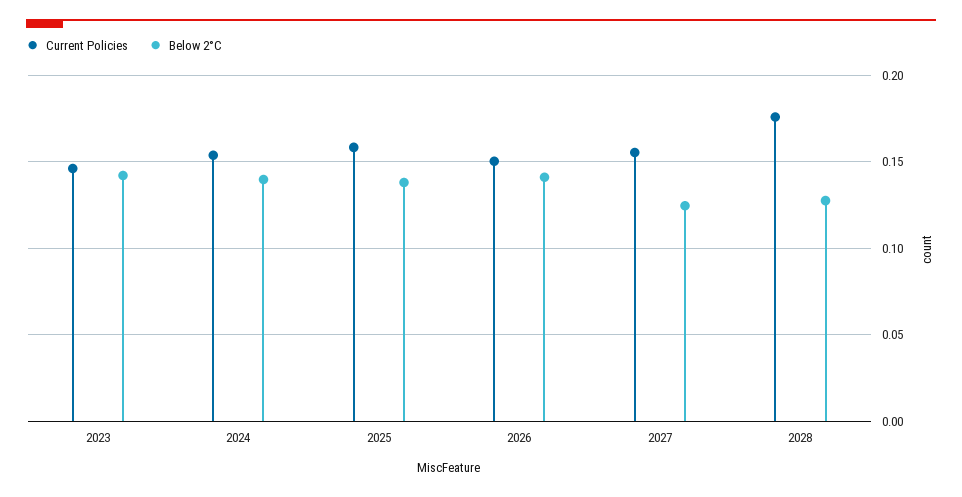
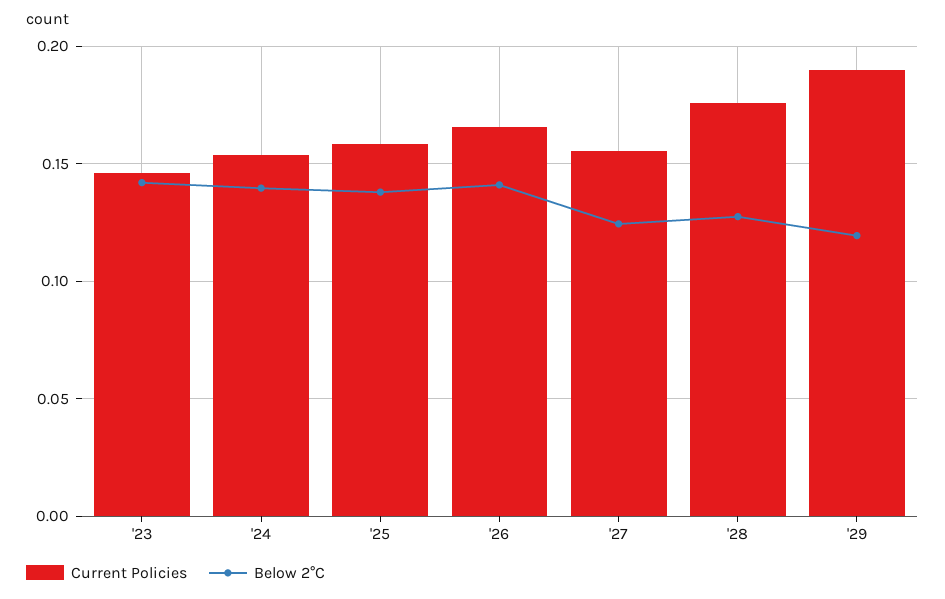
Current Policies, 2026: 0.15 -> 0.165
Current Policies, '29: none -> 0.19
Below 2°C, '29: none -> 0.12

